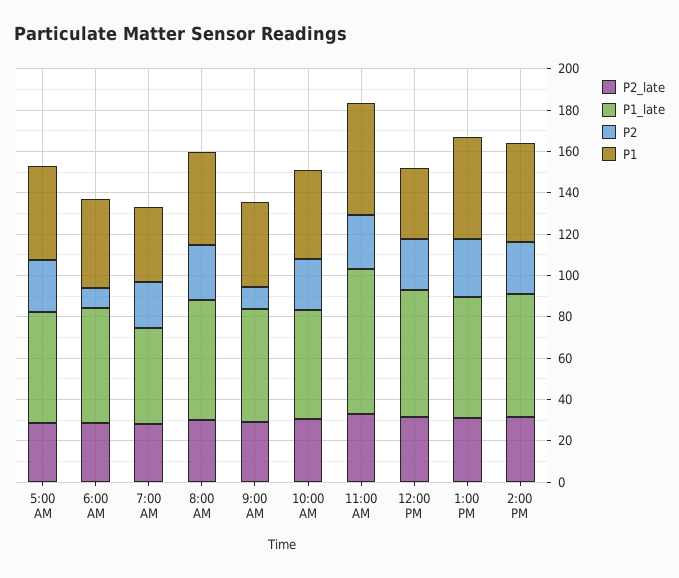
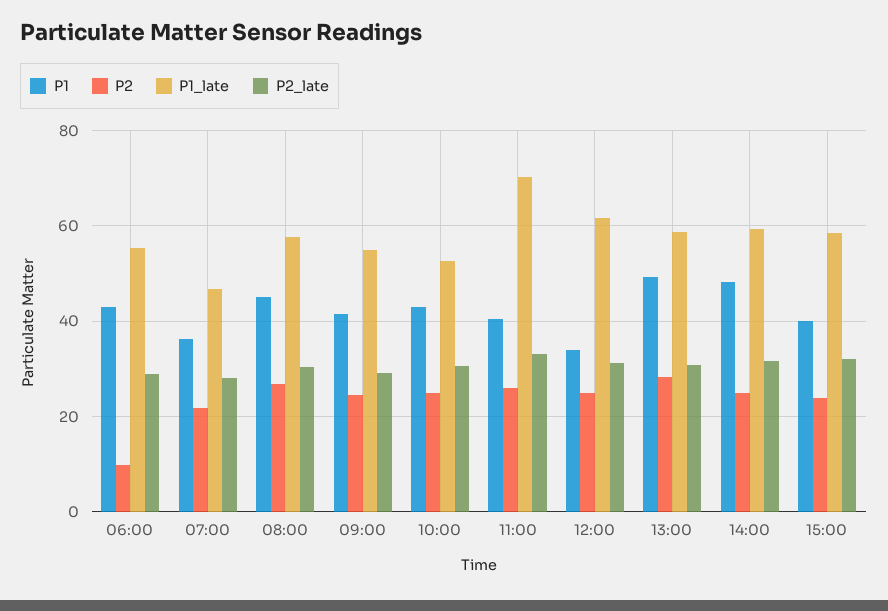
P2_late, 5:00 AM: 30 -> none
P1_late, 5:00 AM: 55 -> none
P2, 5:00 AM: 25 -> none
P1, 5:00 AM: 45 -> none
P2, 9:00 AM: 10 -> 24
P1, 11:00 AM: 55 -> 40
P1, 15:00: none -> 40
P2, 15:00: none -> 24
P1_late, 15:00: none -> 58
P2_late, 15:00: none -> 32

